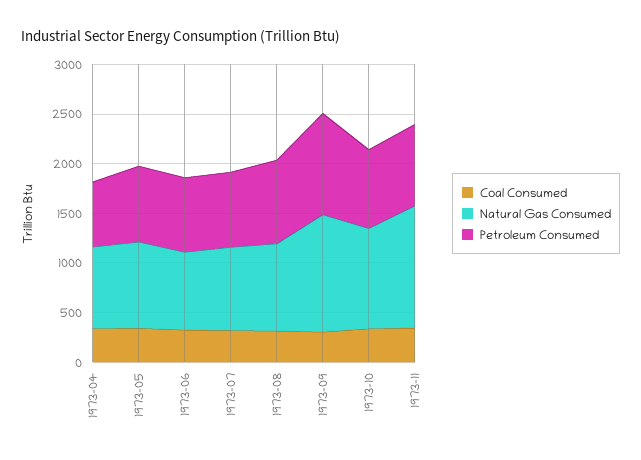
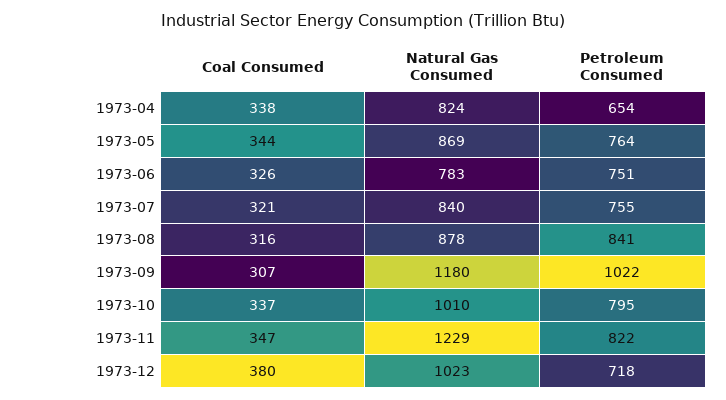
Coal Consumed, 1973-12: none -> 380
Natural Gas Consumed, 1973-12: none -> 1023
Petroleum Consumed, 1973-12: none -> 718

